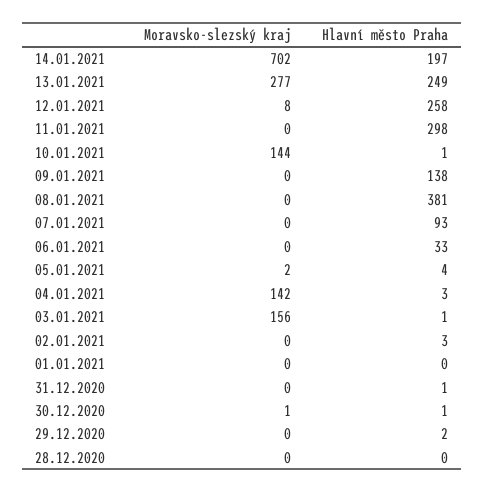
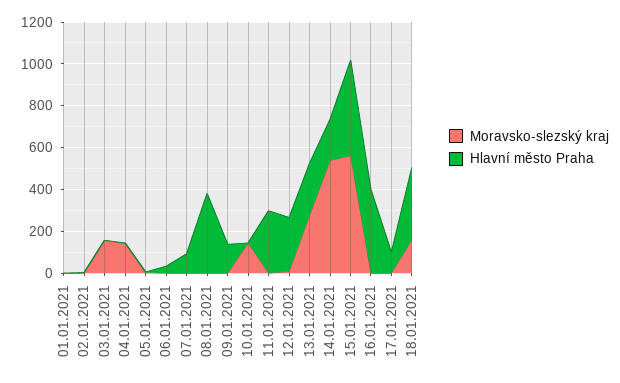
Moravsko-slezský kraj, 14.01.2021: 702 -> 550
Moravsko-slezský kraj, 31.12.2020: 0 -> none
Hlavní město Praha, 31.12.2020: 1 -> none
Moravsko-slezský kraj, 30.12.2020: 1 -> none
Hlavní město Praha, 30.12.2020: 1 -> none
Moravsko-slezský kraj, 29.12.2020: 0 -> none
Hlavní město Praha, 29.12.2020: 2 -> none
Moravsko-slezský kraj, 28.12.2020: 0 -> none
Hlavní město Praha, 28.12.2020: 0 -> none
Moravsko-slezský kraj, 15.01.2021: none -> 550
Hlavní město Praha, 15.01.2021: none -> 450
Moravsko-slezský kraj, 16.01.2021: none -> 0
Hlavní město Praha, 16.01.2021: none -> 400
Moravsko-slezský kraj, 17.01.2021: none -> 0
Hlavní město Praha, 17.01.2021: none -> 100
Moravsko-slezský kraj, 18.01.2021: none -> 150
Hlavní město Praha, 18.01.2021: none -> 350

